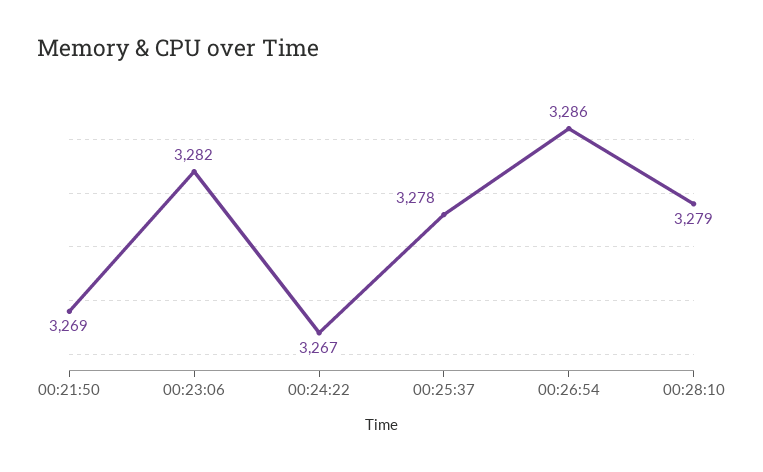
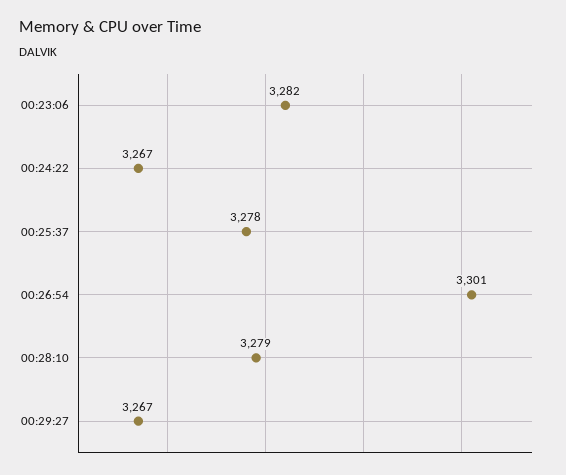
00:21:50: 3269 -> none
00:26:54: 3286 -> 3301
00:29:27: none -> 3267

